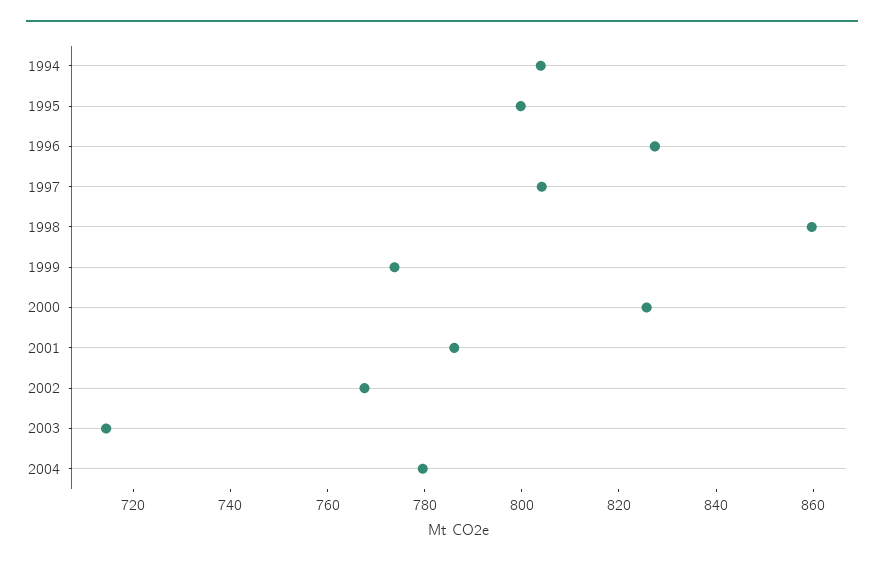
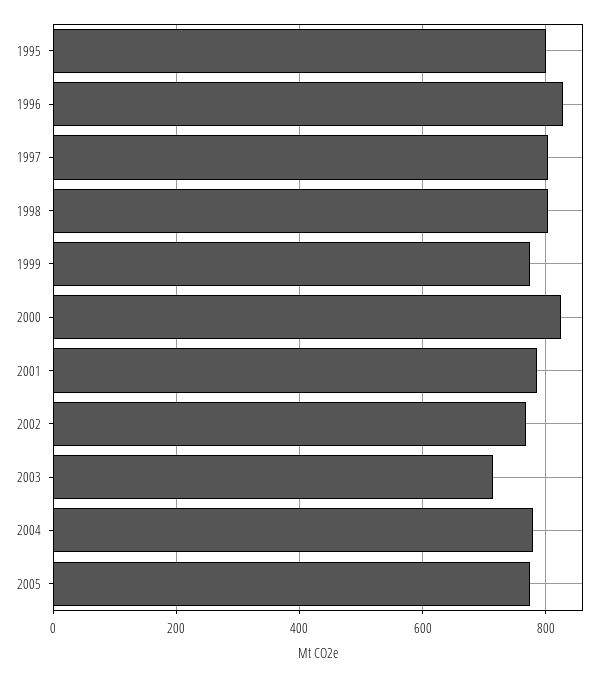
1994: 805 -> none
1998: 860 -> 800
2005: none -> 780

